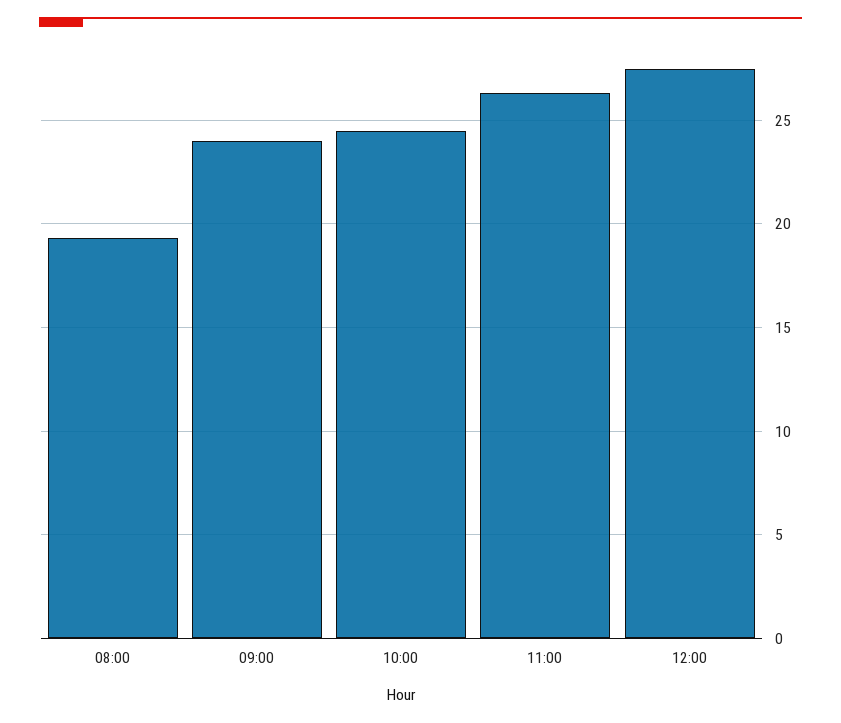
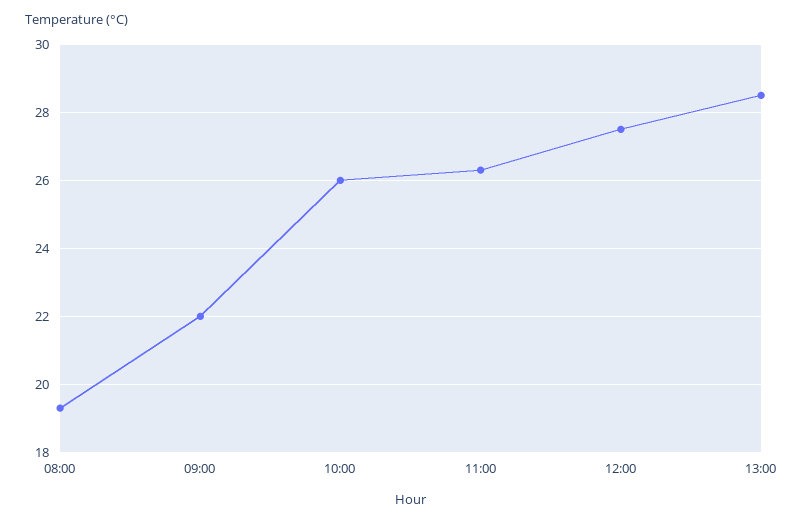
09:00: 24 -> 22
10:00: 24.5 -> 26
13:00: none -> 28.5

